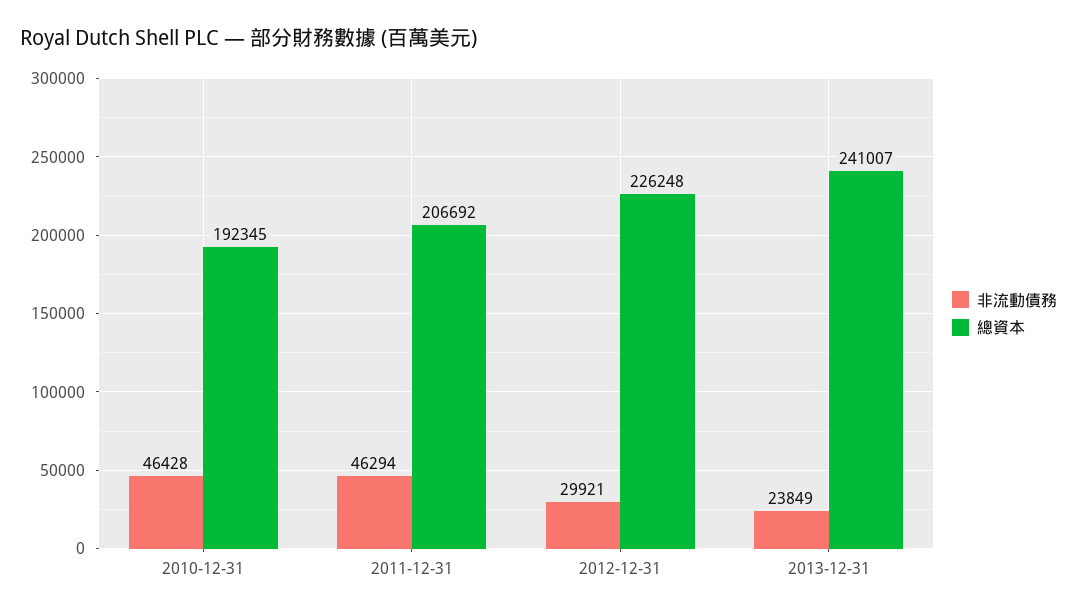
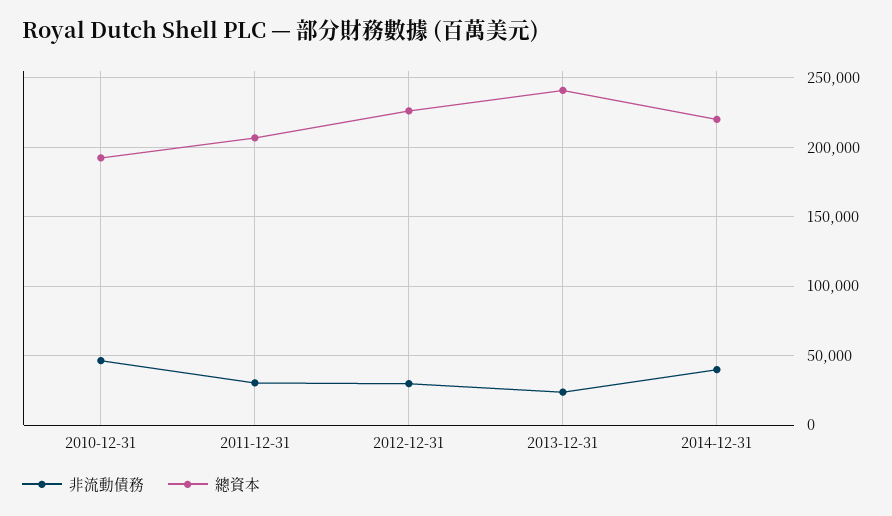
非流動債務, 2011-12-31: 46294 -> 30000
非流動債務, 2014-12-31: none -> 40000
總資本, 2014-12-31: none -> 220000

